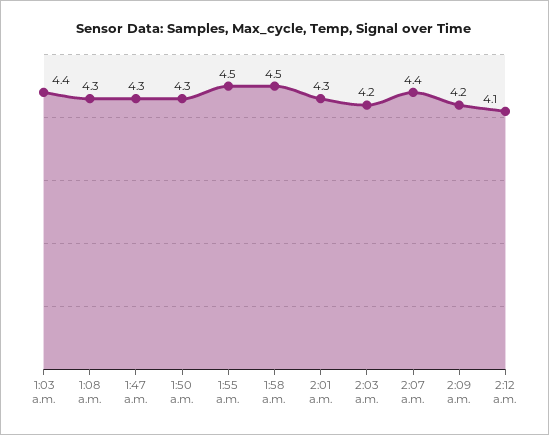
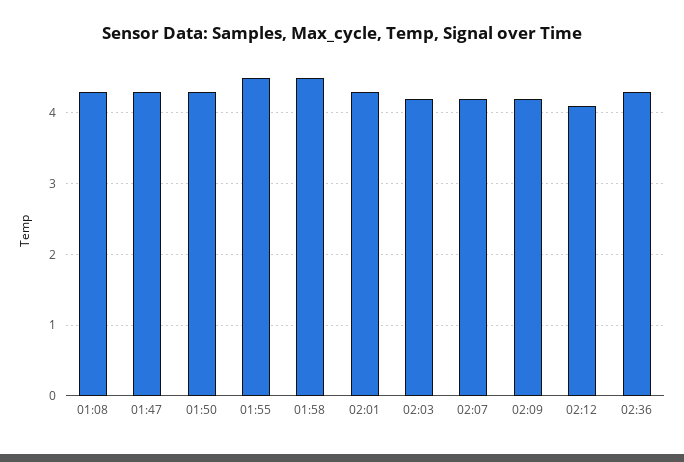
1:03 a.m.: 4.4 -> none
2:07 a.m.: 4.4 -> 4.2
02:36: none -> 4.3

